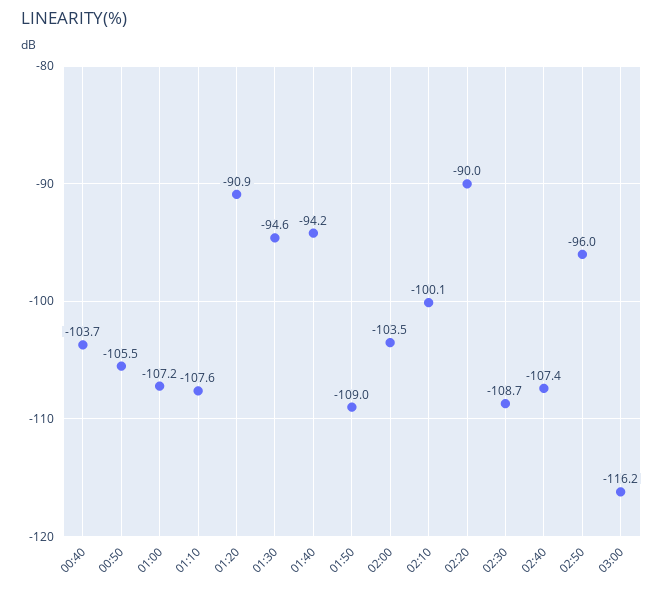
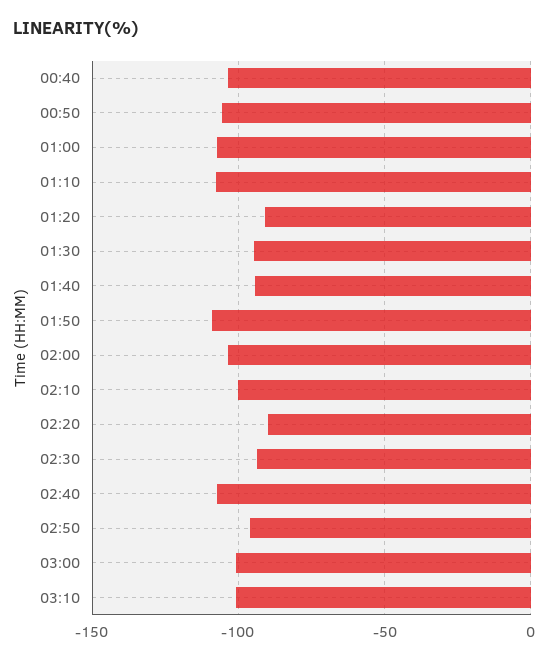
02:30: -108.7 -> -95
03:00: -116.2 -> -100
03:10: none -> -100

